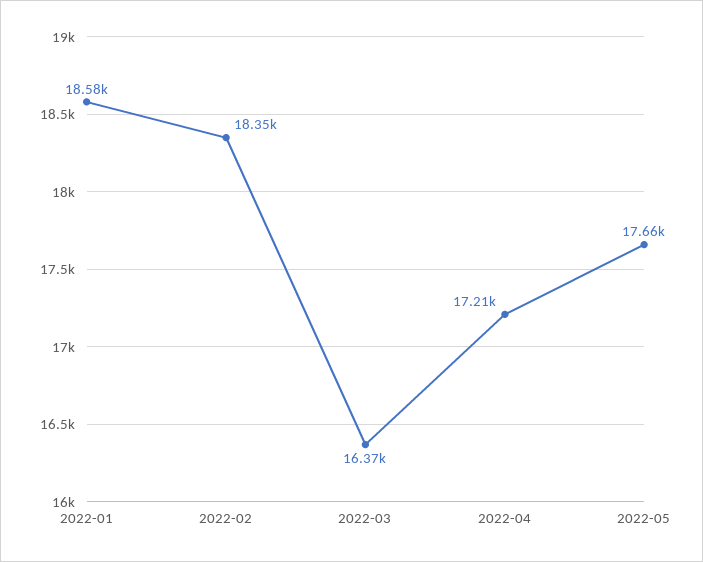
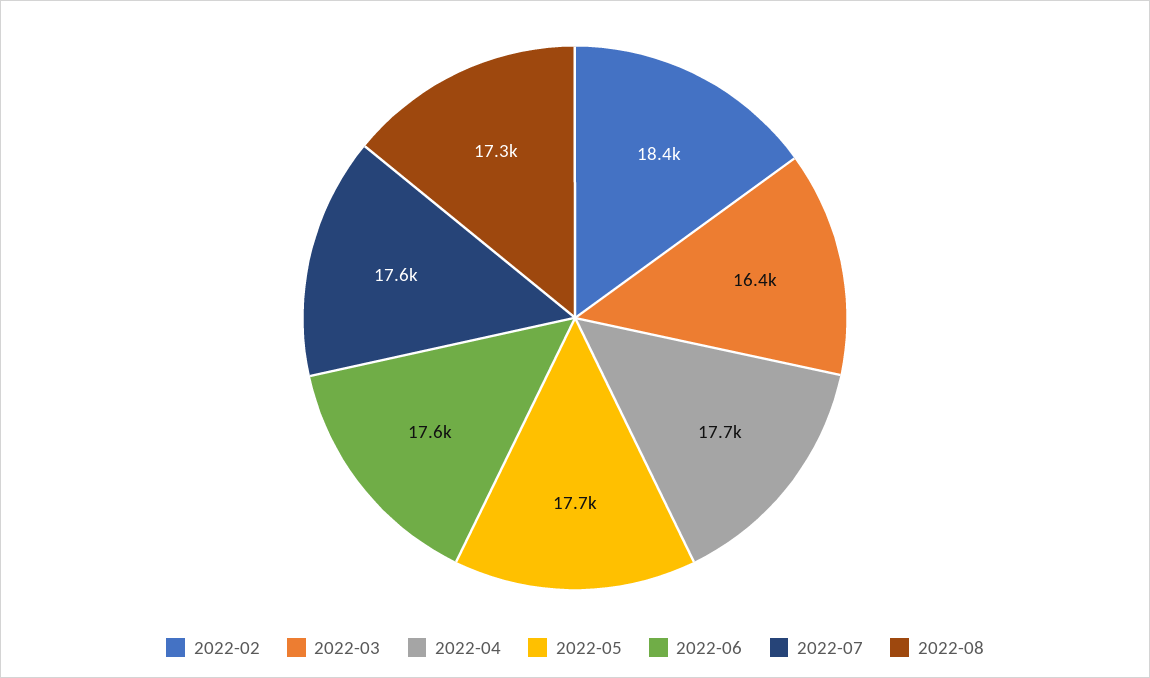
2022-01: 18580 -> none
2022-04: 17210 -> 17700
2022-06: none -> 17600
2022-07: none -> 17600
2022-08: none -> 17300

